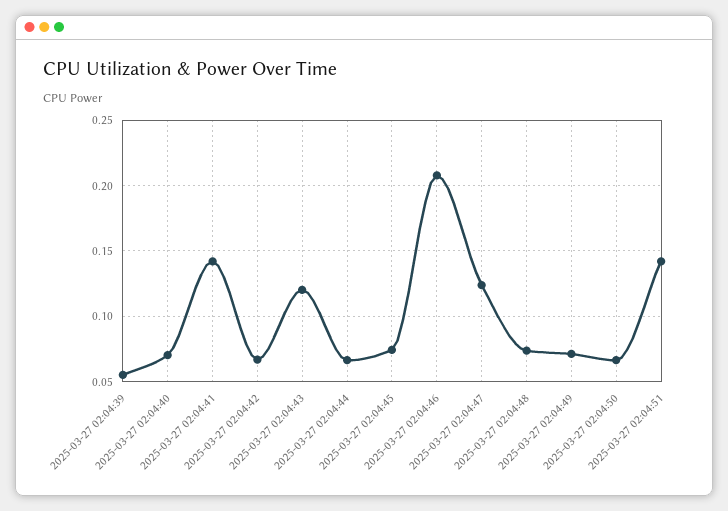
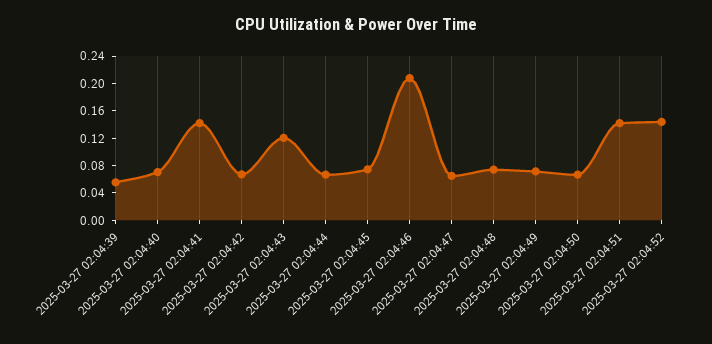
2025-03-27 02:04:47: 0.125 -> 0.06
2025-03-27 02:04:52: none -> 0.14

